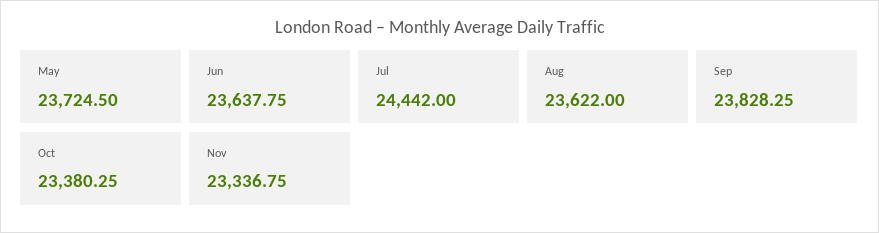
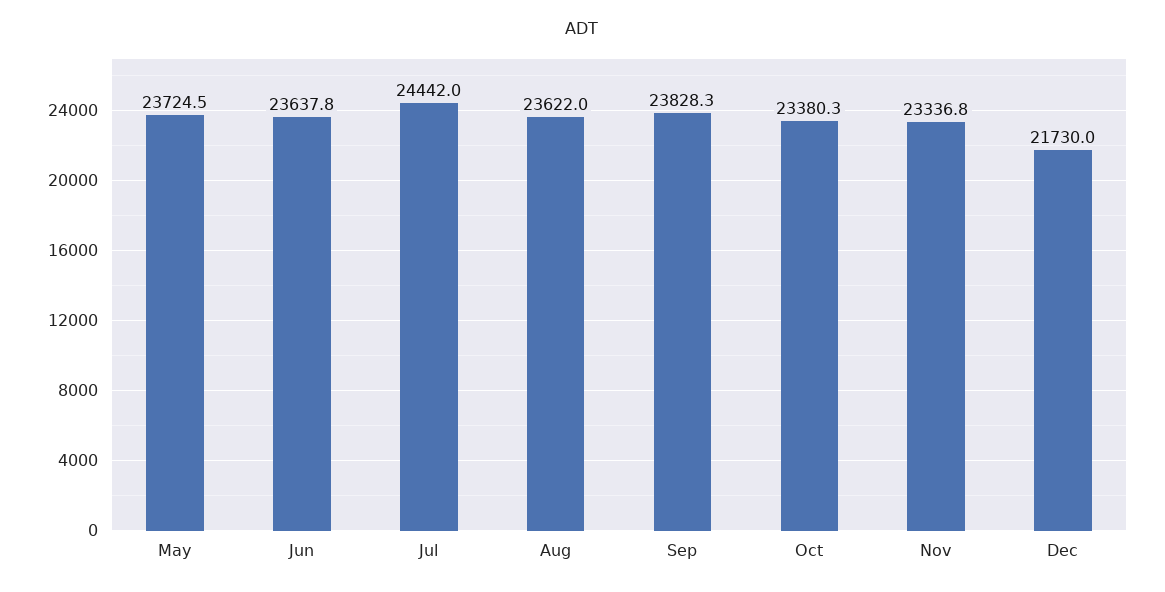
Dec: none -> 21730

